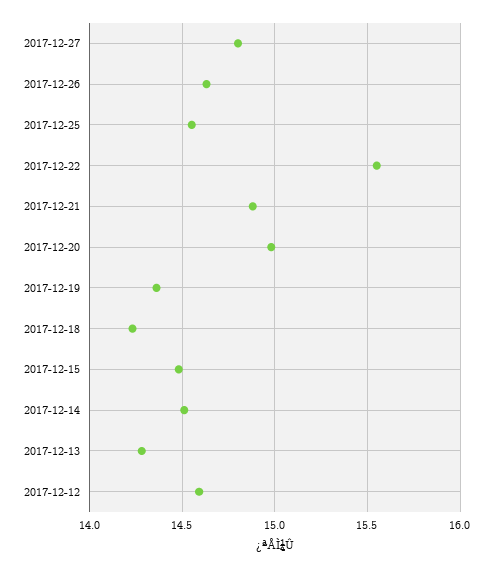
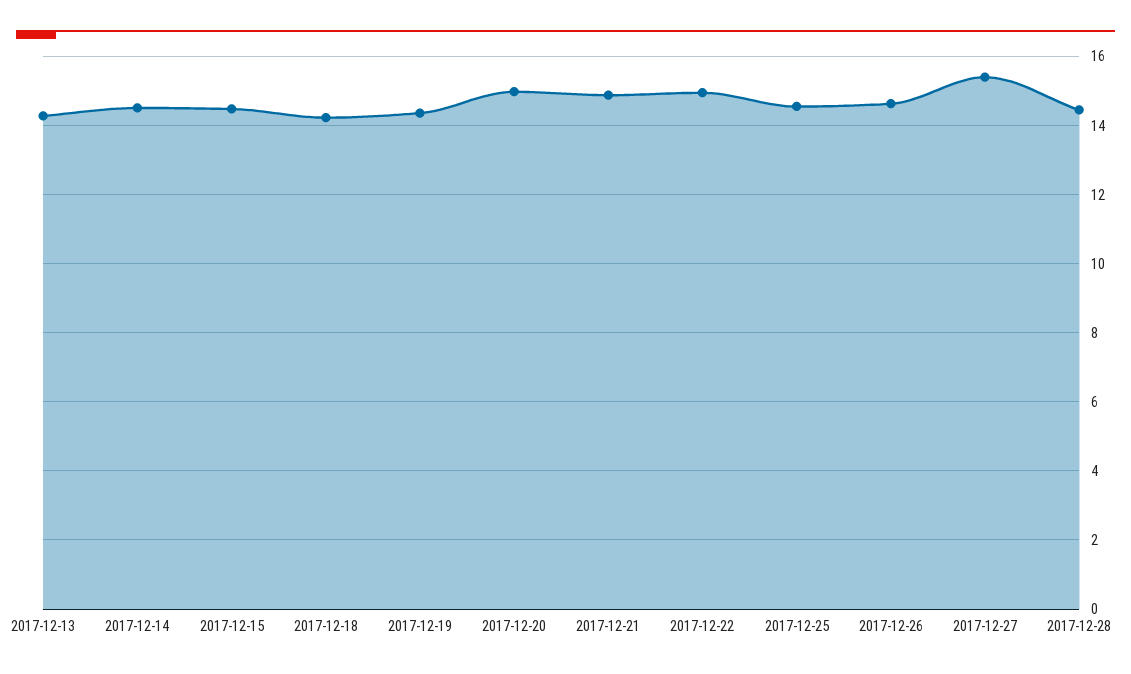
2017-12-27: 14.8 -> 15.4
2017-12-22: 15.55 -> 15
2017-12-12: 14.6 -> none
2017-12-28: none -> 14.4

